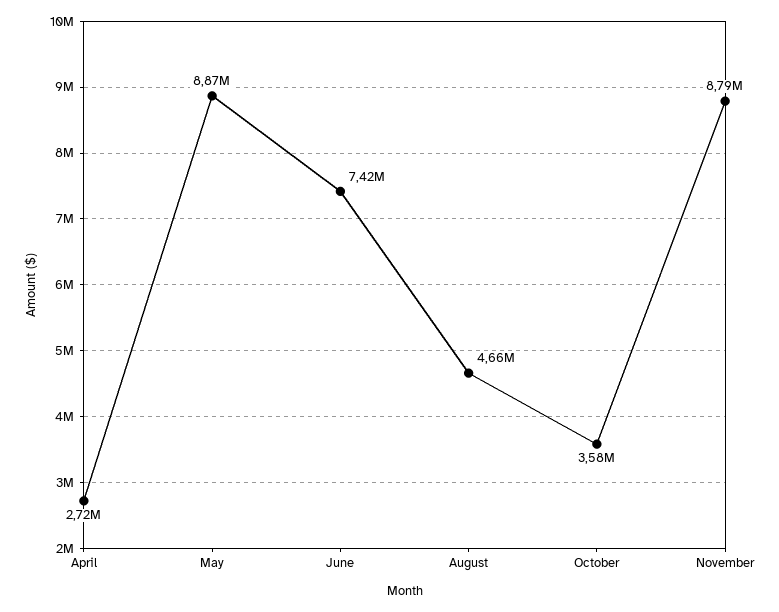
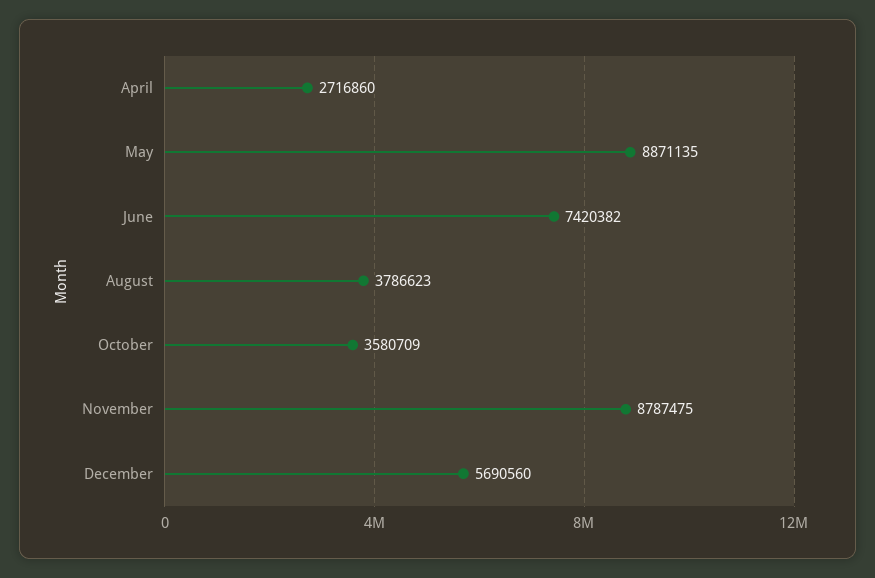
August: 4660000 -> 3786623
December: none -> 5690560

